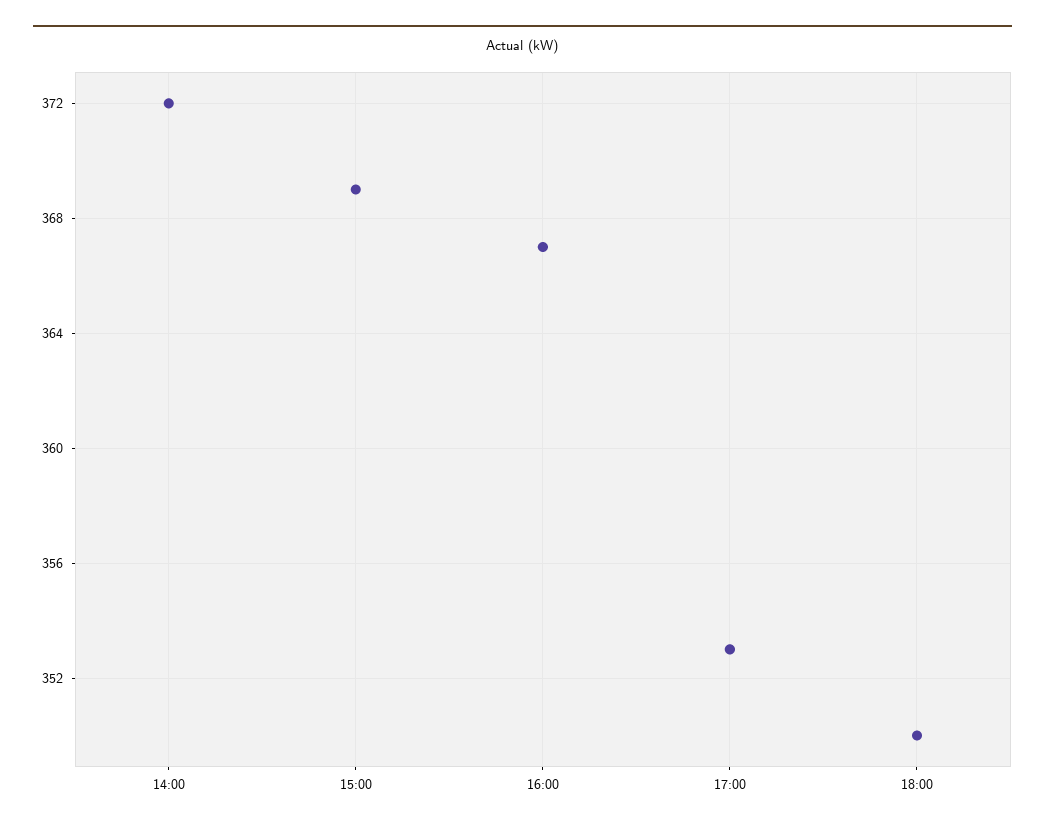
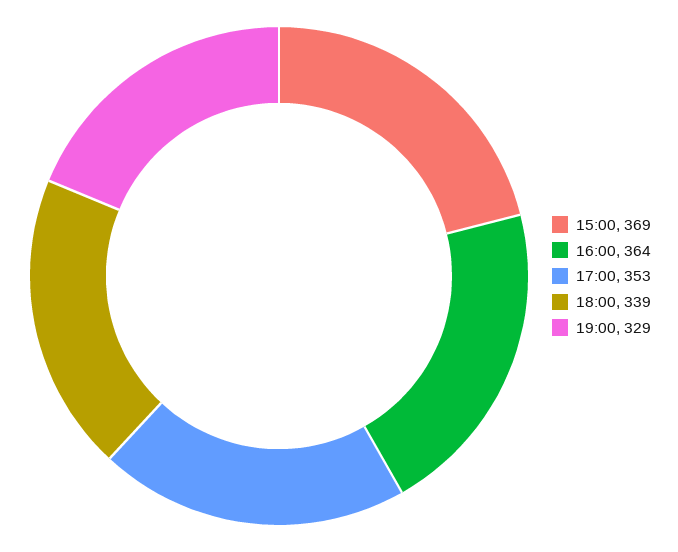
14:00: 372 -> none
16:00: 367 -> 364
18:00: 350 -> 339
19:00: none -> 329

